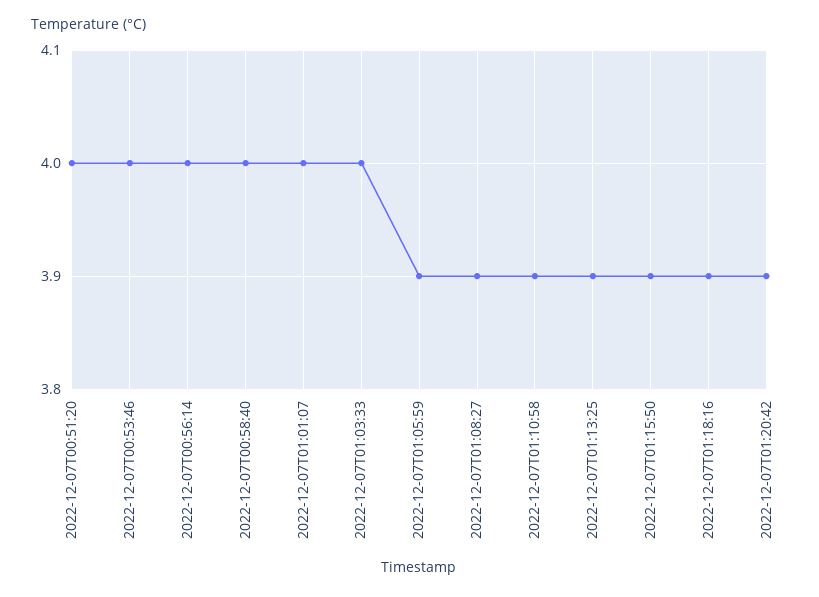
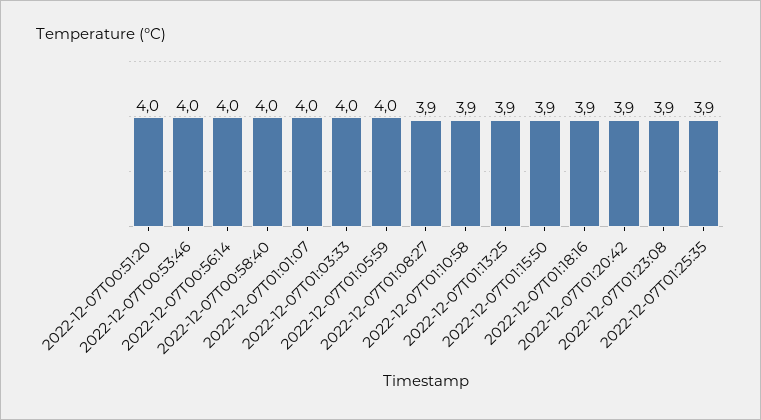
2022-12-07T01:05:59: 3.9 -> 4
2022-12-07T01:23:08: none -> 3.9
2022-12-07T01:25:35: none -> 3.9

